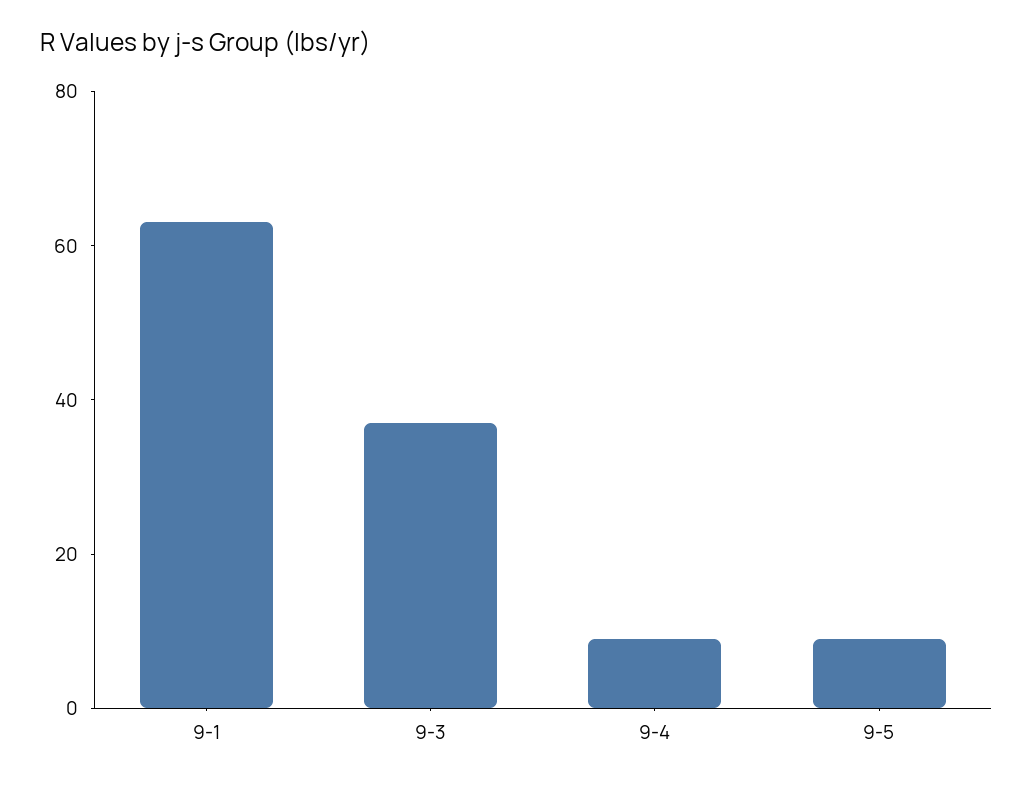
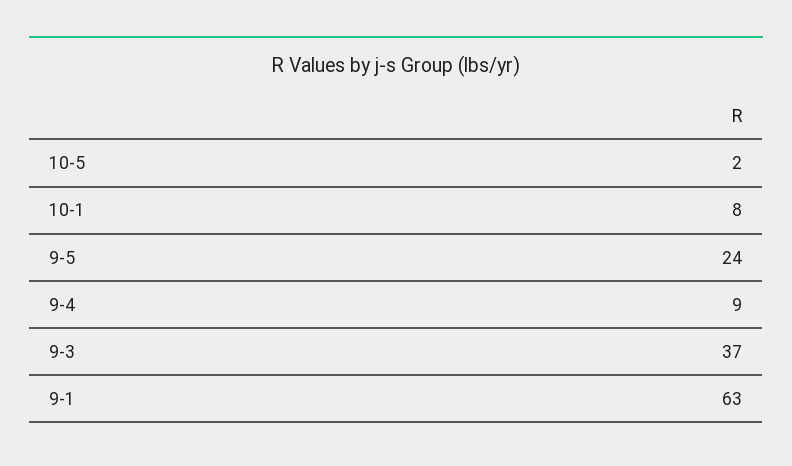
9-5: 10 -> 24
10-5: none -> 2
10-1: none -> 8

